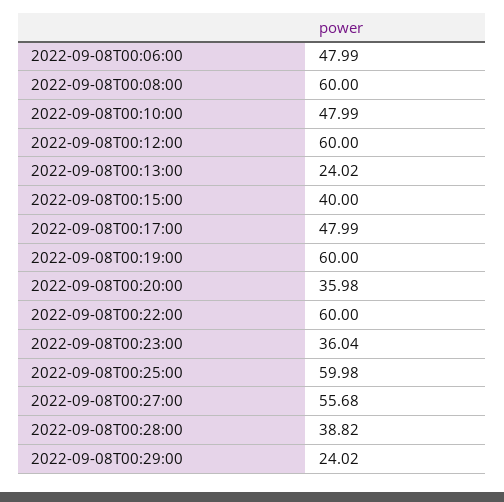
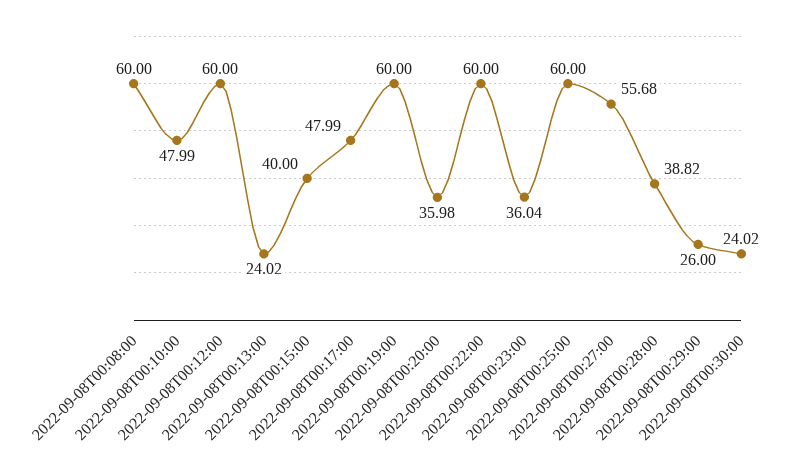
2022-09-08T00:06:00: 47.99 -> none
2022-09-08T00:25:00: 59.98 -> 60
2022-09-08T00:29:00: 24.02 -> 26
2022-09-08T00:30:00: none -> 24.02

